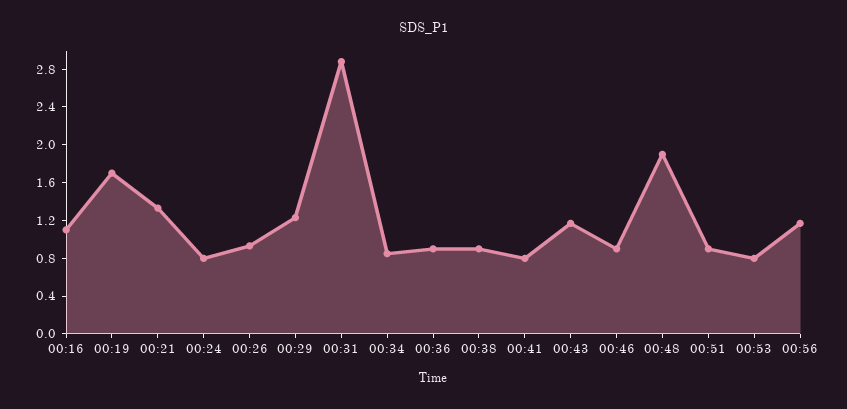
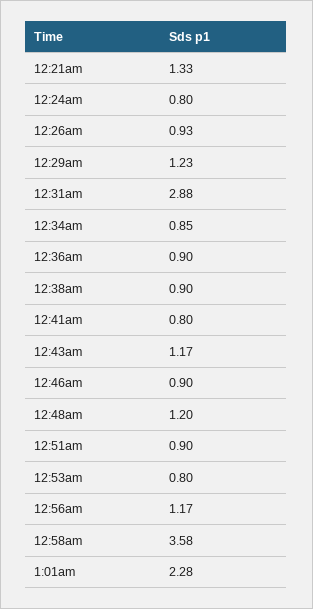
00:16: 1.1 -> none
00:19: 1.7 -> none
00:48: 1.9 -> 1.2
12:58am: none -> 3.58
1:01am: none -> 2.28

